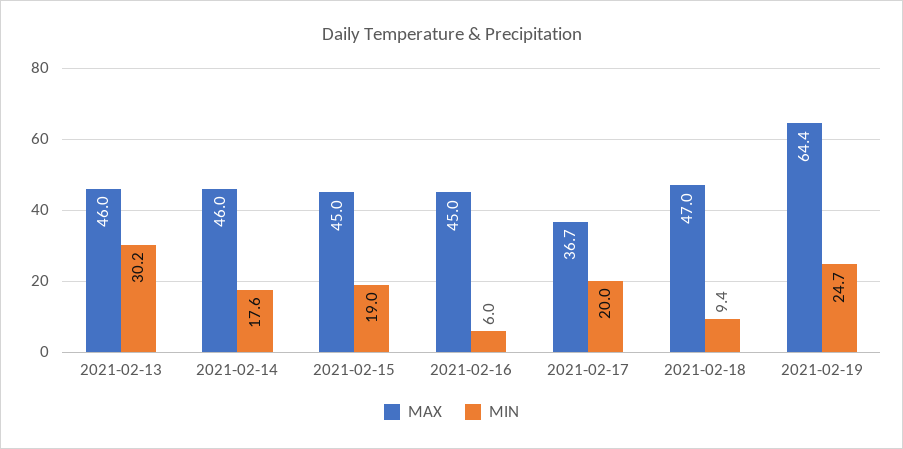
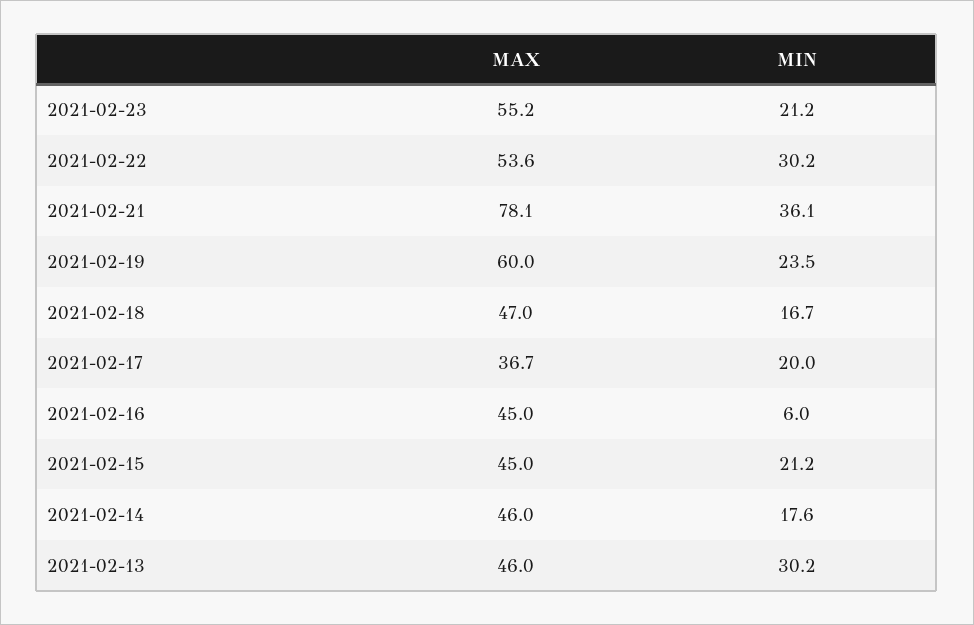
MIN, 2021-02-15: 19 -> 21.2
MIN, 2021-02-18: 9.4 -> 16.7
MAX, 2021-02-19: 64.4 -> 60
MIN, 2021-02-19: 24.7 -> 23.5
MAX, 2021-02-23: none -> 55.2
MIN, 2021-02-23: none -> 21.2
MAX, 2021-02-22: none -> 53.6
MIN, 2021-02-22: none -> 30.2
MAX, 2021-02-21: none -> 78.1
MIN, 2021-02-21: none -> 36.1

